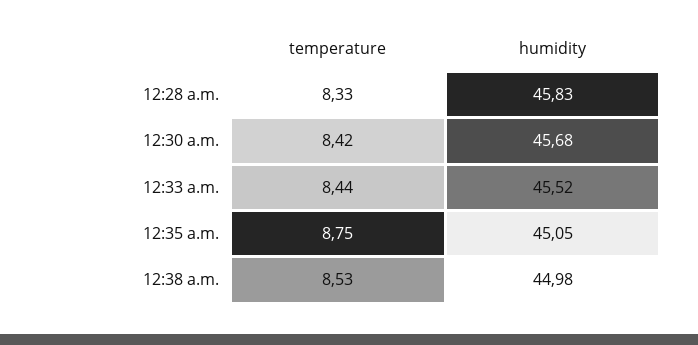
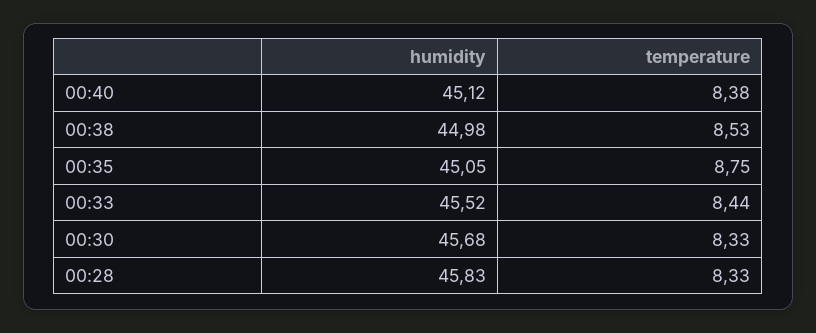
temperature, 12:30 a.m.: 8.42 -> 8.33
humidity, 00:40: none -> 45.12
temperature, 00:40: none -> 8.38

